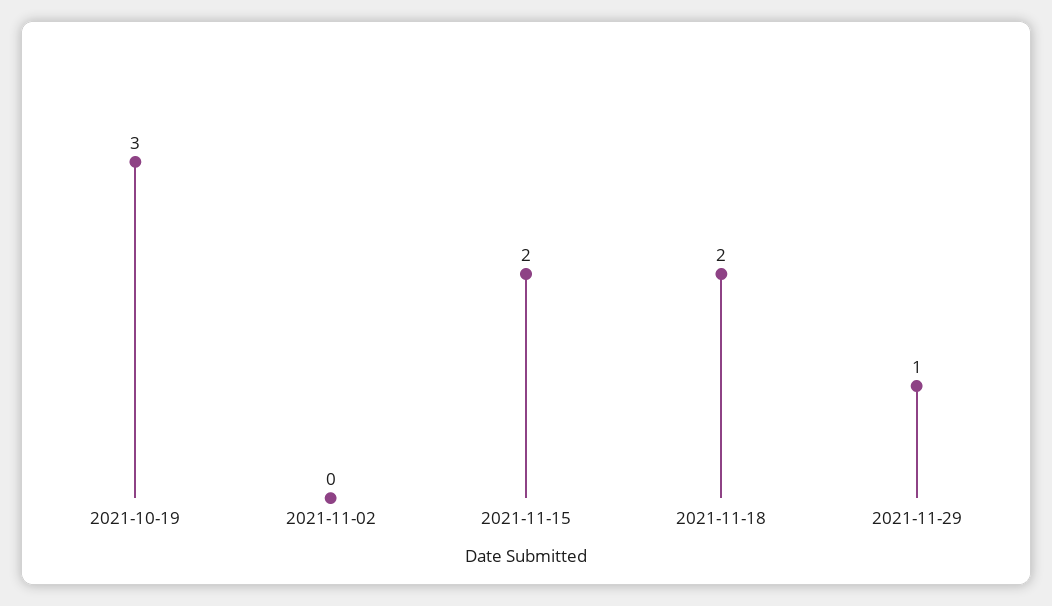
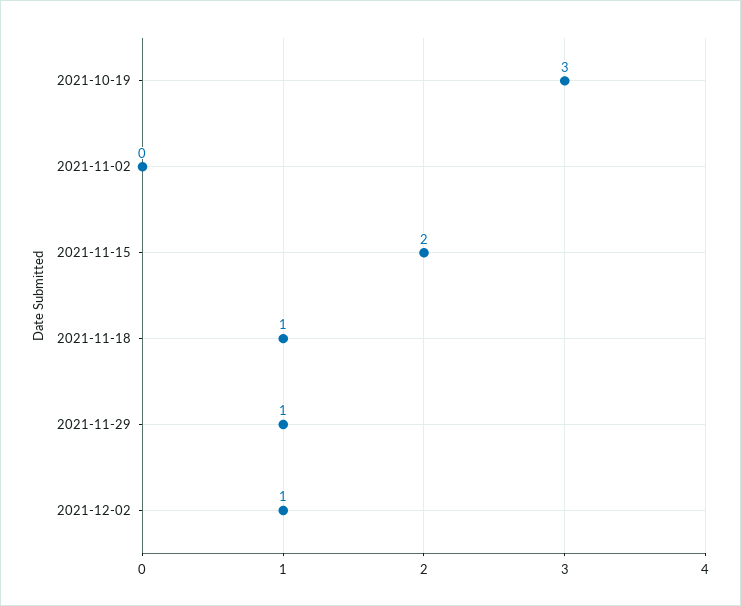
2021-11-18: 2 -> 1
2021-12-02: none -> 1

